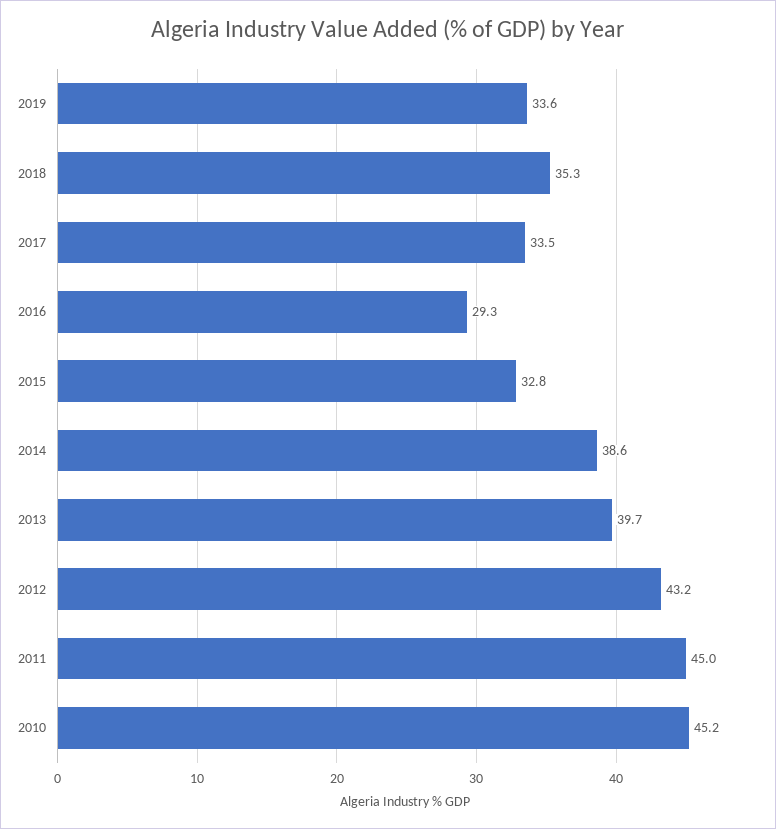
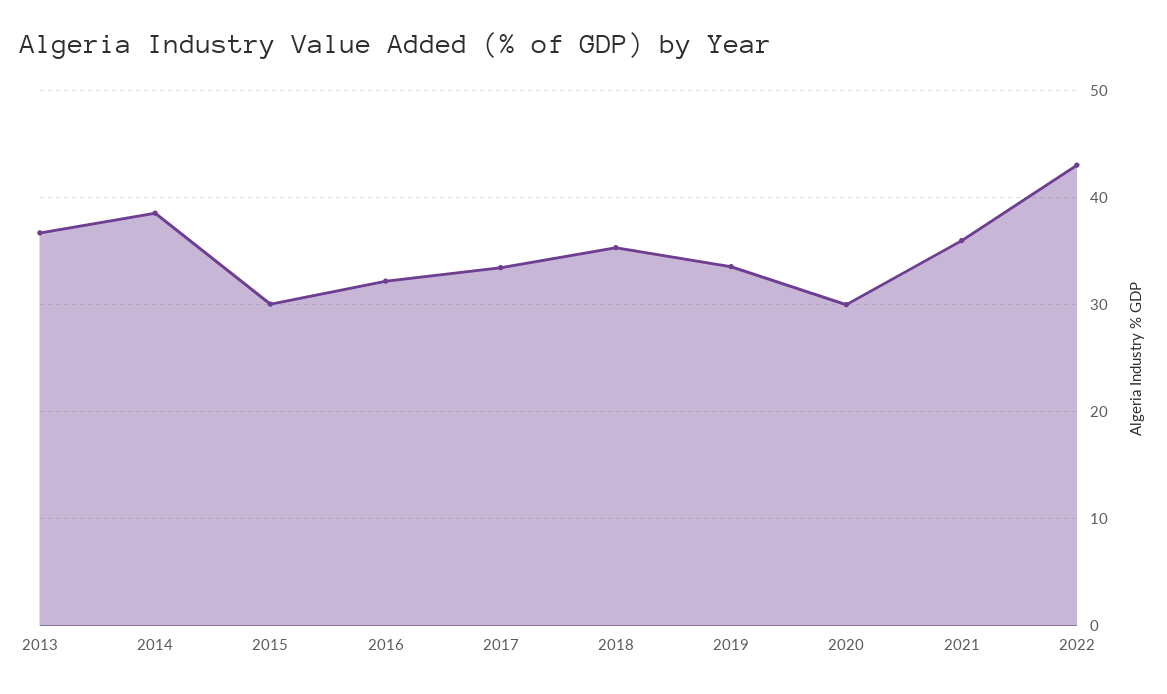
2016: 29.3 -> 32
2015: 32.8 -> 30
2013: 39.7 -> 37
2012: 43.2 -> none
2011: 45 -> none
2010: 45.2 -> none
2020: none -> 30
2021: none -> 36
2022: none -> 43

